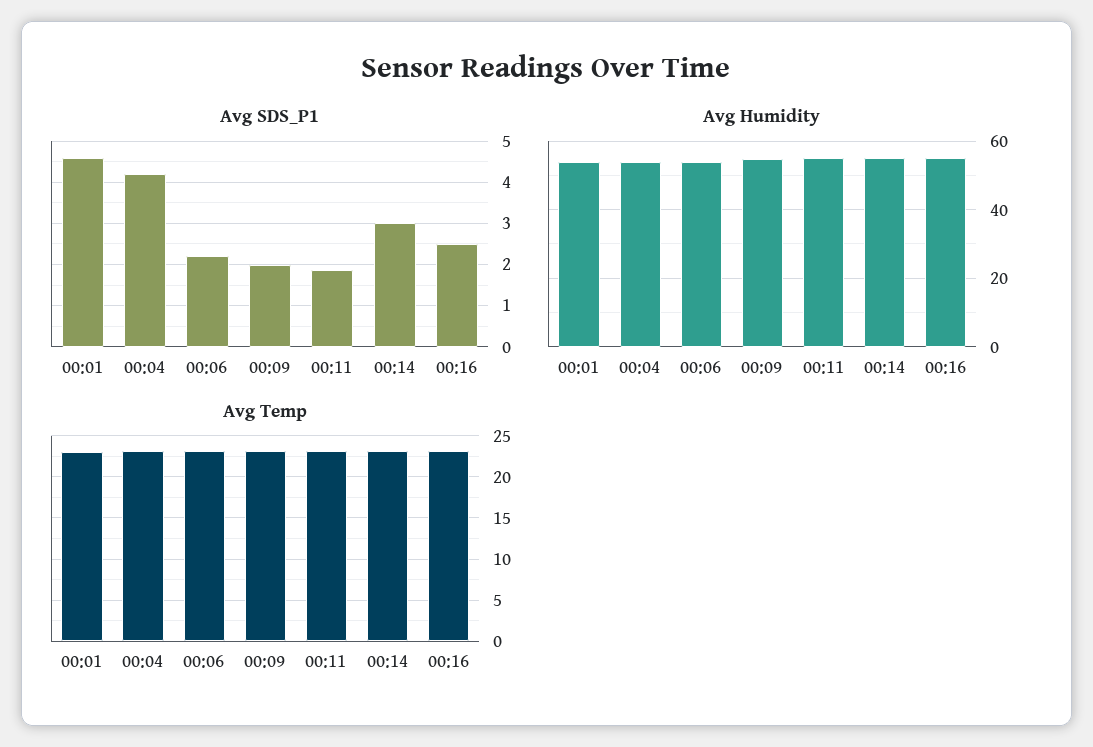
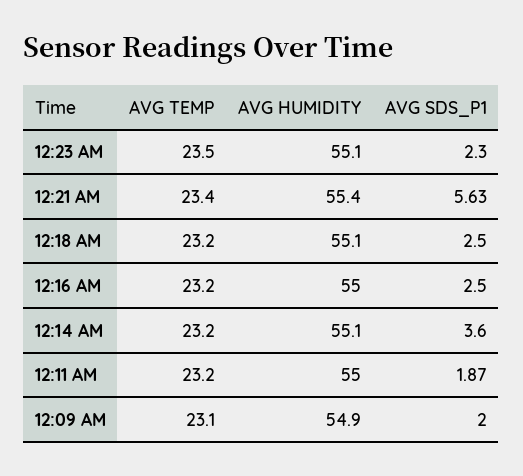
Avg SDS_P1, 00:01: 4.6 -> none
Avg SDS_P1, 00:04: 4.2 -> none
Avg SDS_P1, 00:06: 2.2 -> none
Avg SDS_P1, 00:14: 3 -> 3.6
Avg Humidity, 00:01: 54 -> none
Avg Humidity, 00:04: 54 -> none
Avg Humidity, 00:06: 54 -> none
Avg Temp, 00:01: 23 -> none
Avg Temp, 00:04: 23 -> none
Avg Temp, 00:06: 23 -> none
Avg Temp, 12:23 AM: none -> 23.5
Avg Humidity, 12:23 AM: none -> 55.1
Avg SDS_P1, 12:23 AM: none -> 2.3
Avg Temp, 12:21 AM: none -> 23.4
Avg Humidity, 12:21 AM: none -> 55.4
Avg SDS_P1, 12:21 AM: none -> 5.63
Avg Temp, 12:18 AM: none -> 23.2
Avg Humidity, 12:18 AM: none -> 55.1
Avg SDS_P1, 12:18 AM: none -> 2.5

